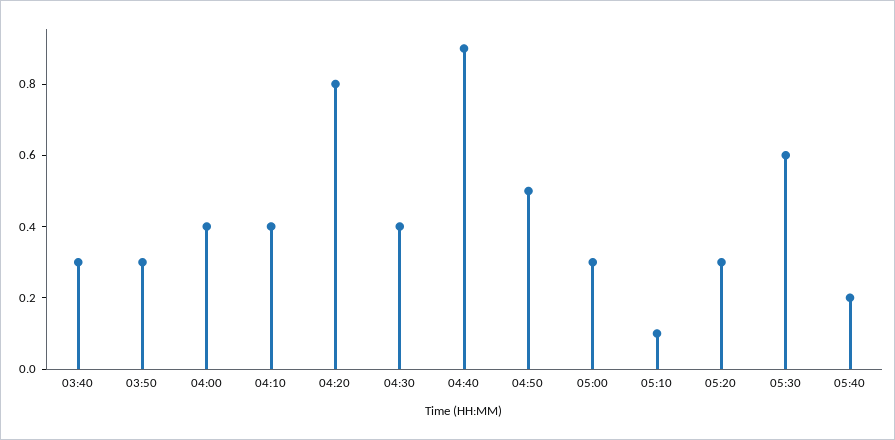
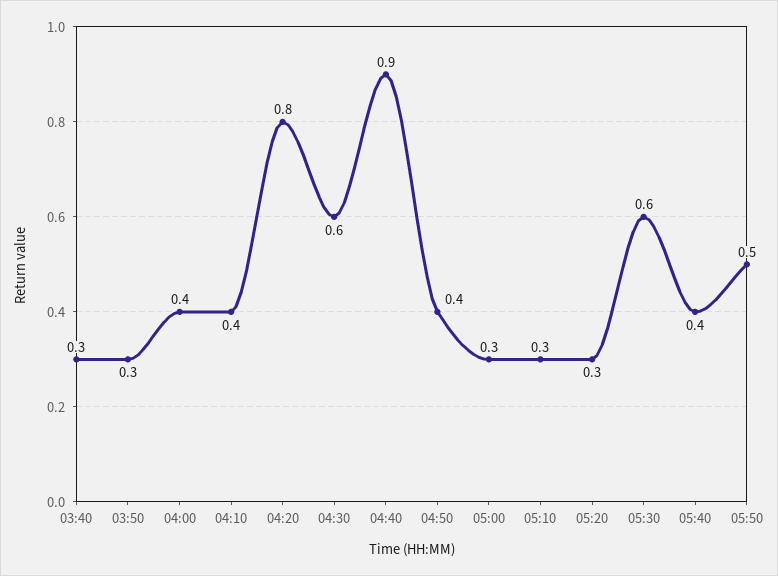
04:30: 0.4 -> 0.6
04:50: 0.5 -> 0.4
05:10: 0.1 -> 0.3
05:40: 0.2 -> 0.4
05:50: none -> 0.5

